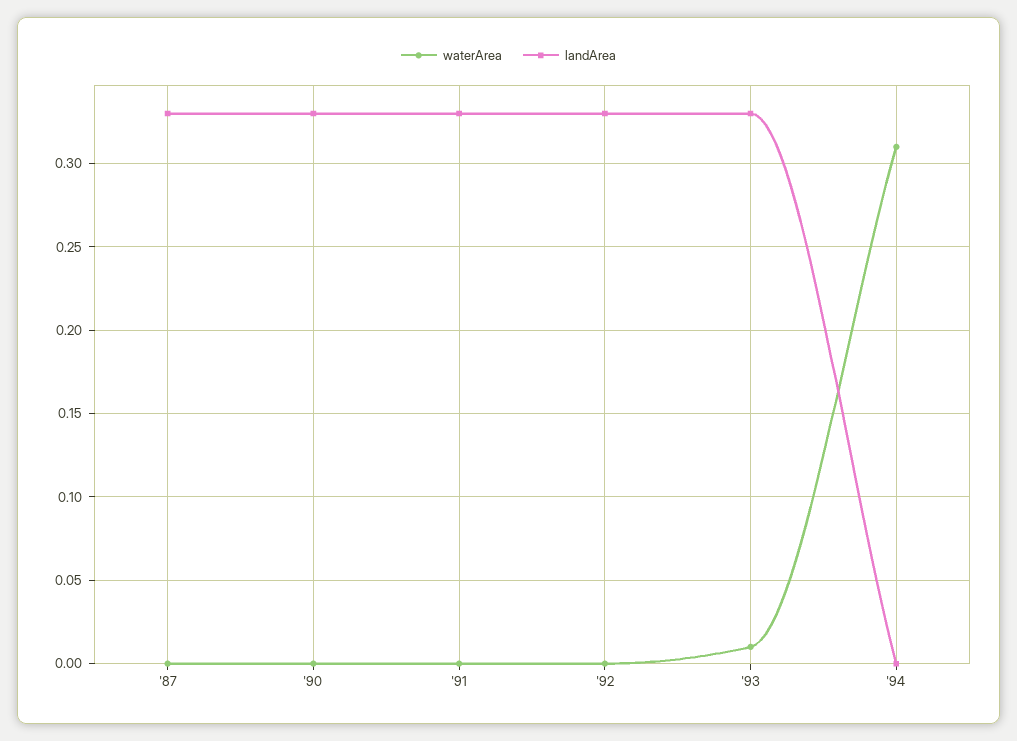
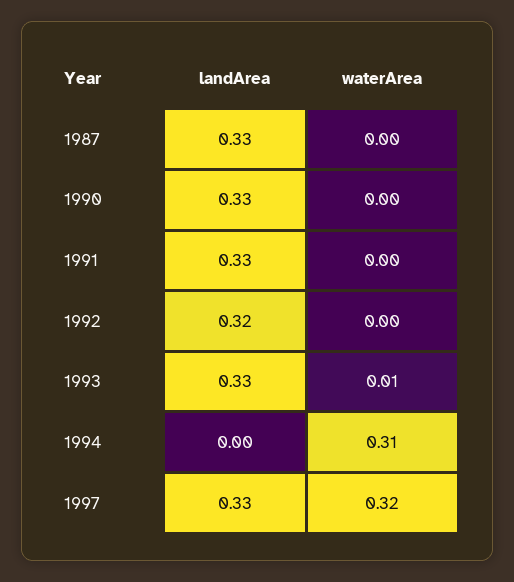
landArea, '92: 0.33 -> 0.32
landArea, 1997: none -> 0.33
waterArea, 1997: none -> 0.32

